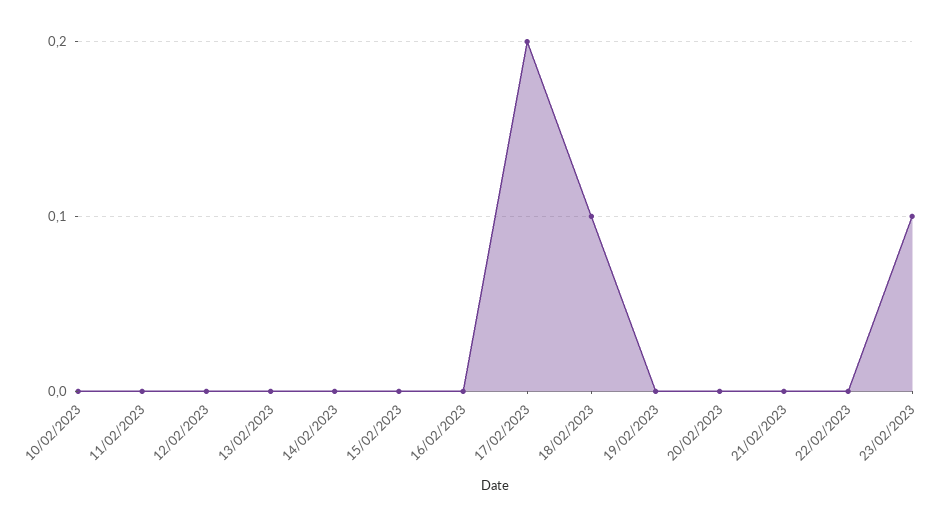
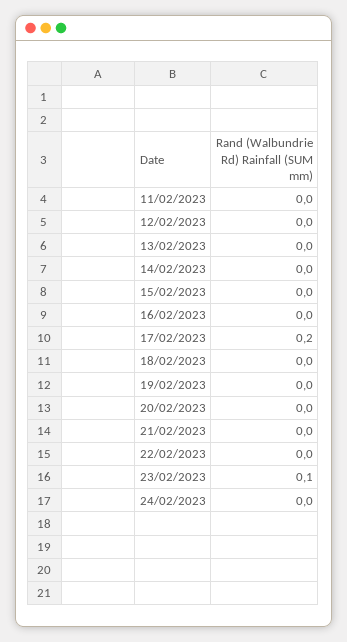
10/02/2023: 0 -> none
18/02/2023: 0.1 -> 0
24/02/2023: none -> 0

